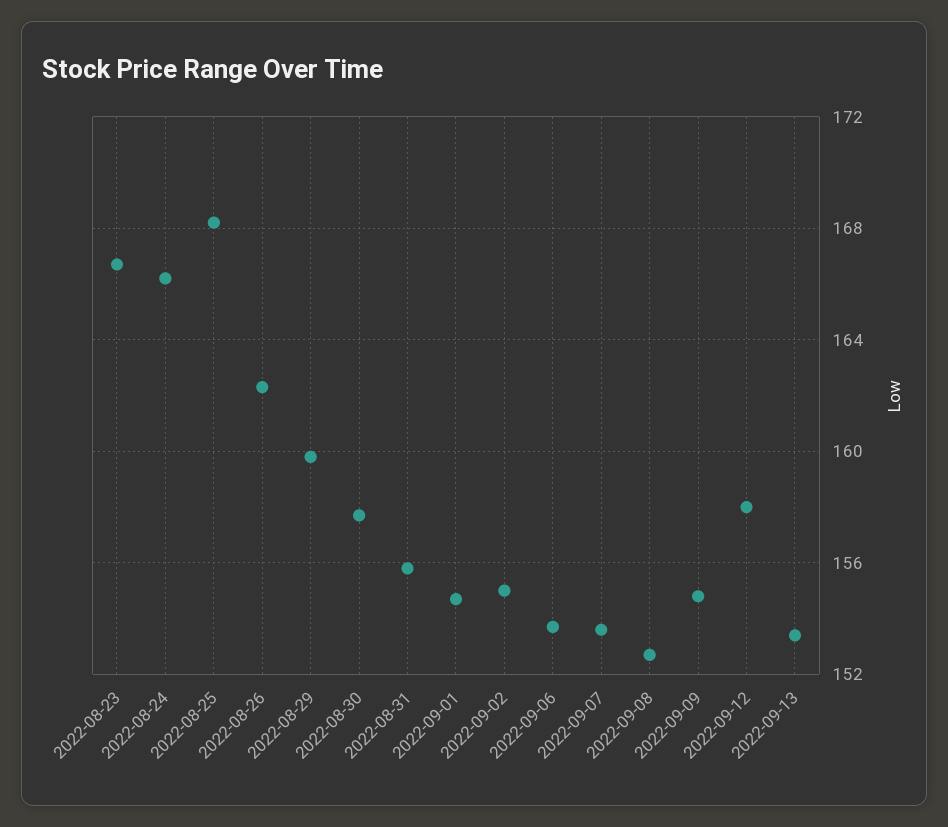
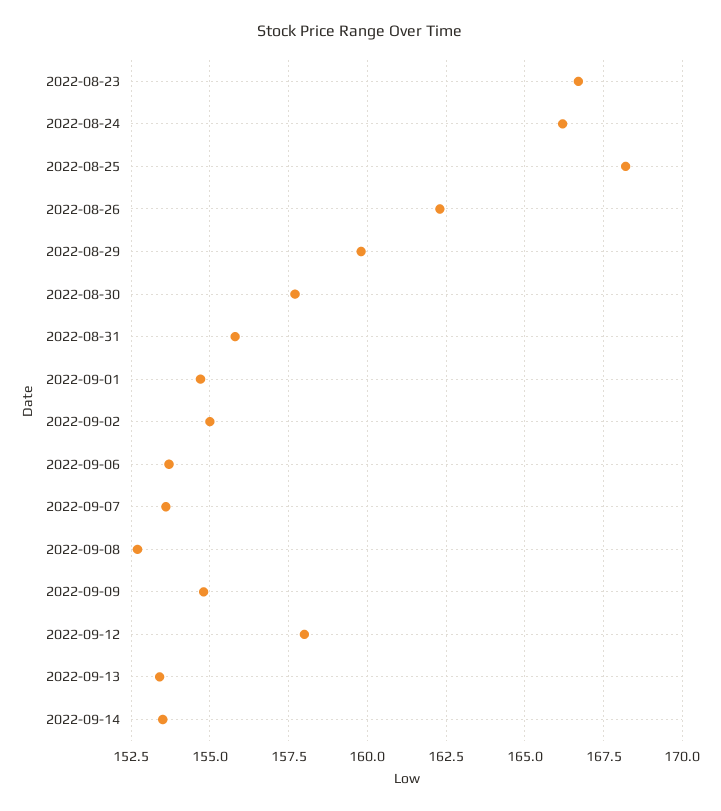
2022-09-14: none -> 153.5

